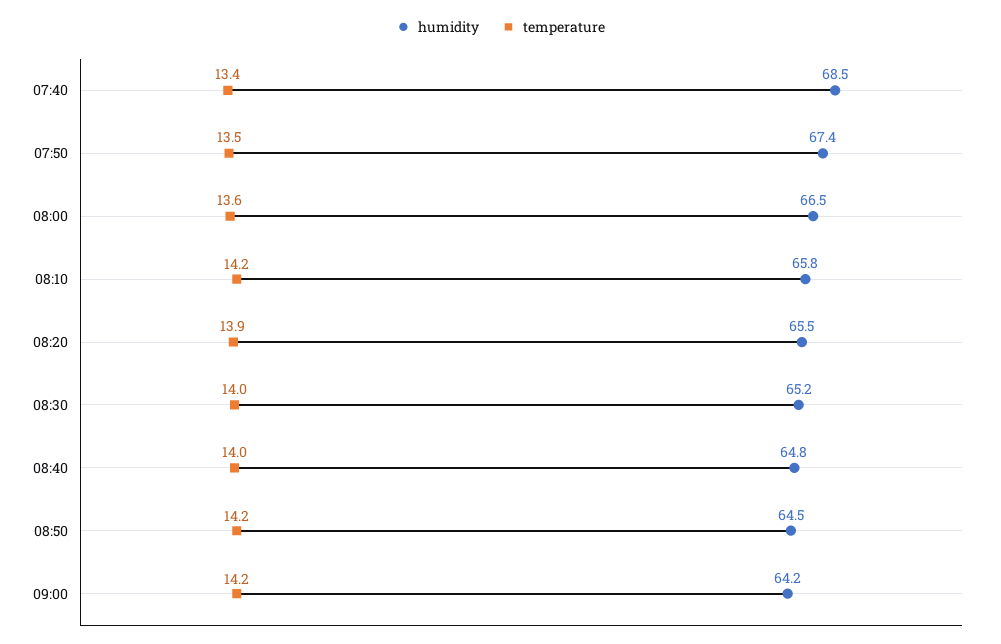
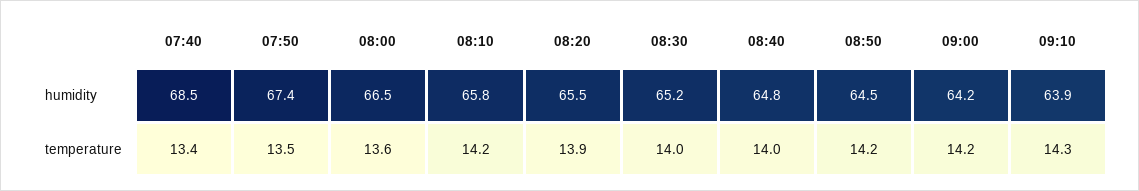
humidity, 09:10: none -> 63.9
temperature, 09:10: none -> 14.3

